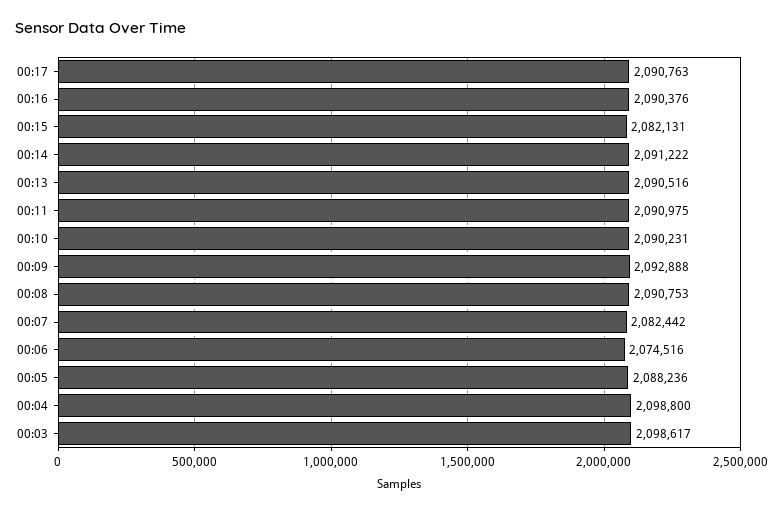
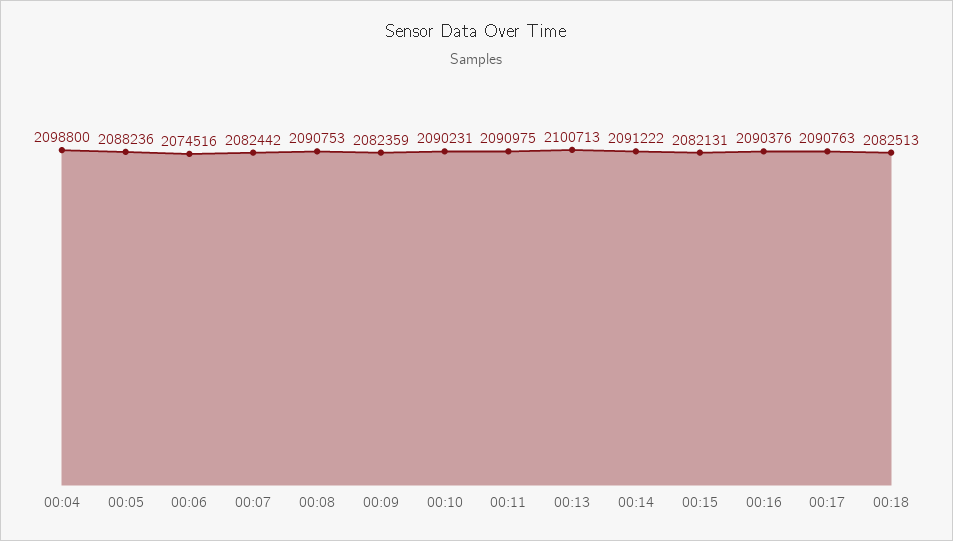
00:13: 2090516 -> 2100713
00:09: 2092888 -> 2082359
00:03: 2098617 -> none
00:18: none -> 2082513

